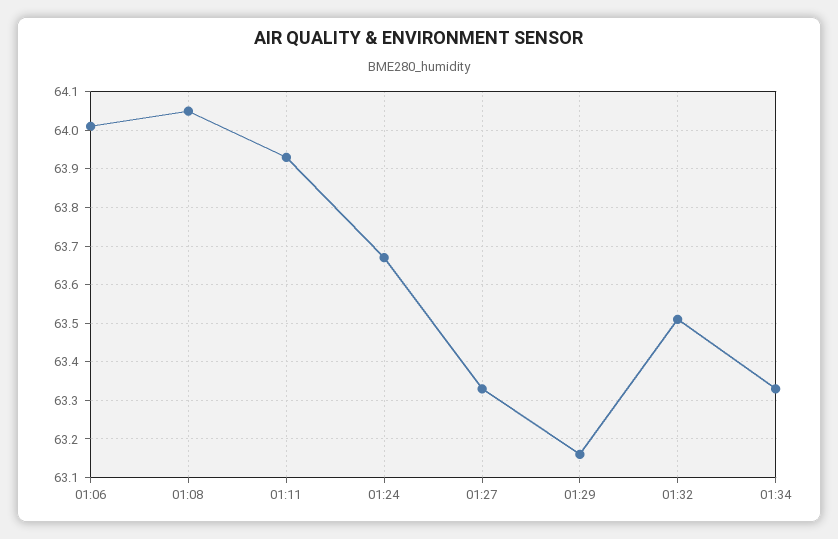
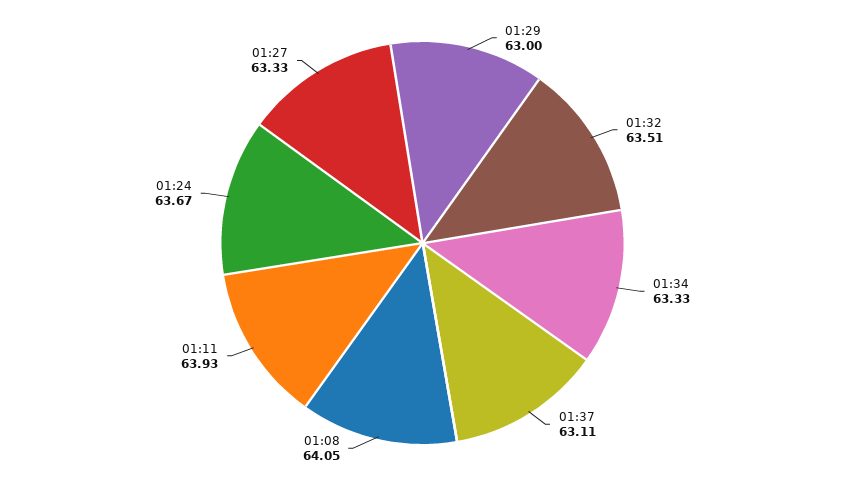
01:06: 64 -> none
01:29: 63.15 -> 63
01:37: none -> 63.11

